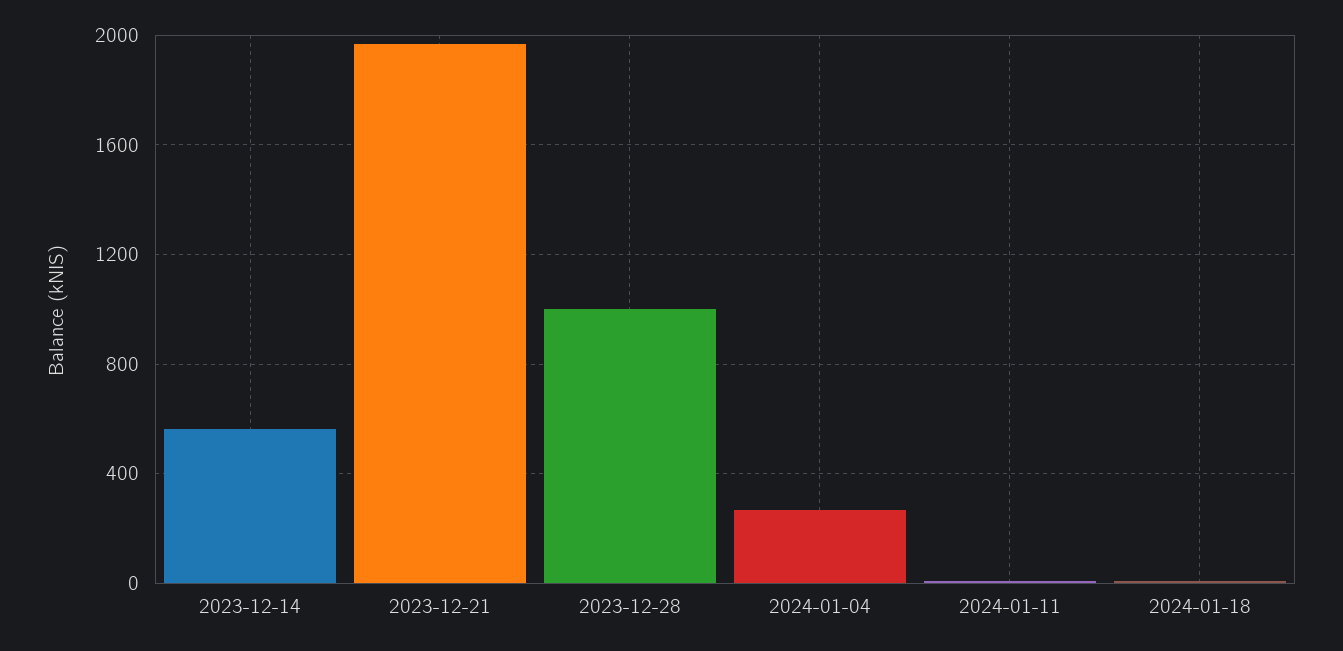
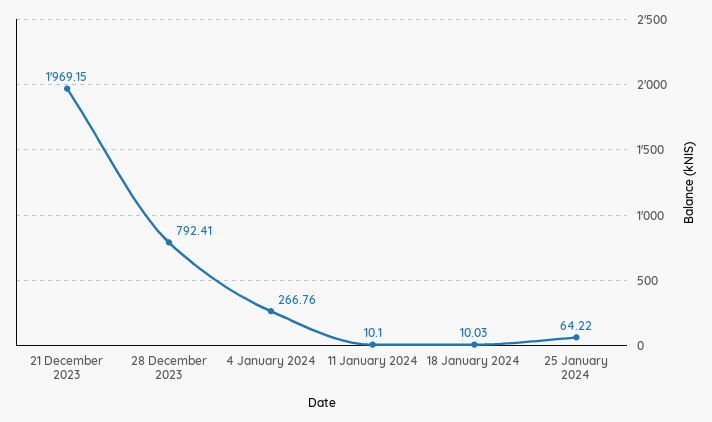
2023-12-14: 550 -> none
2023-12-28: 1000 -> 792.41
25 January 2024: none -> 64.22

